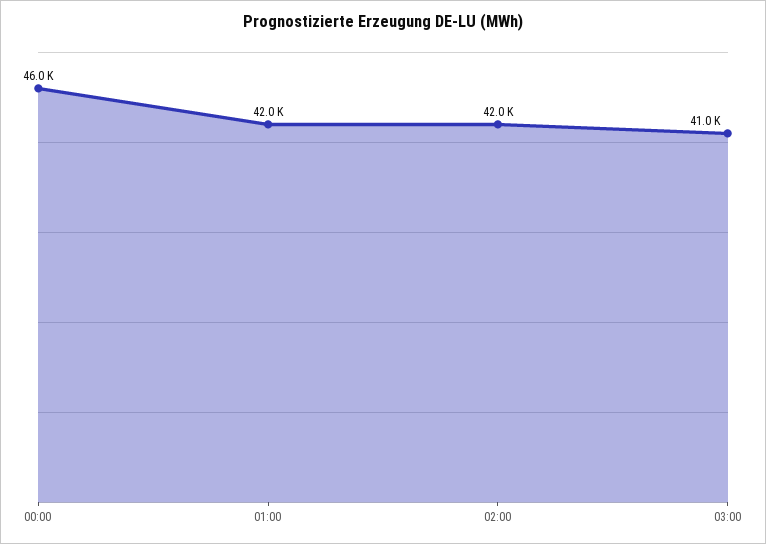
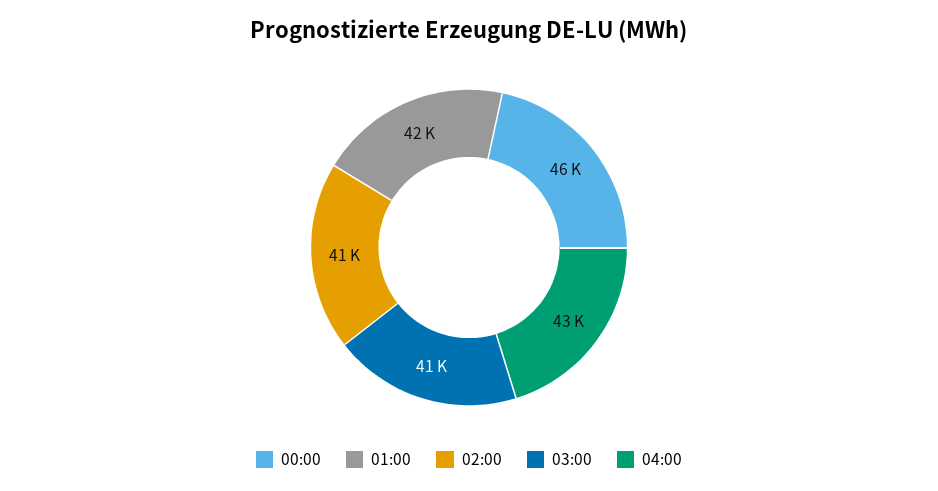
02:00: 42000 -> 41000
04:00: none -> 43000

